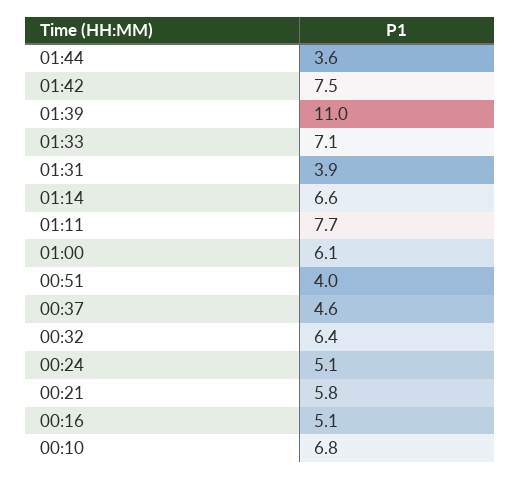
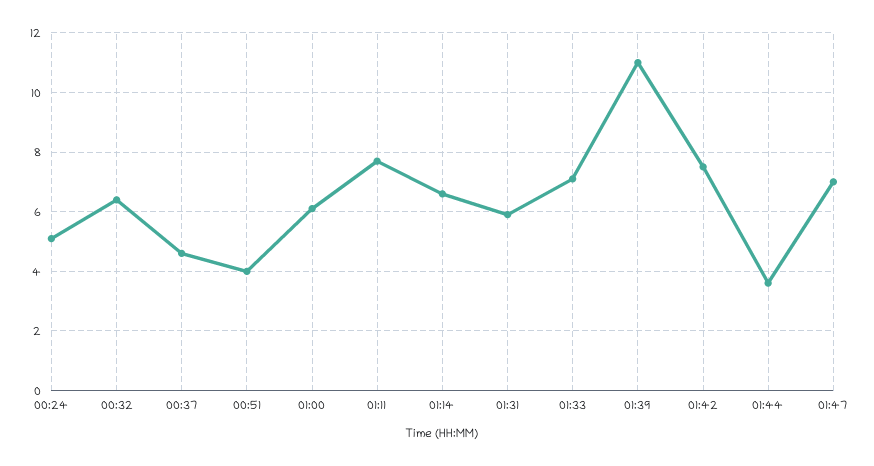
01:31: 3.9 -> 6
00:21: 5.8 -> none
00:16: 5.1 -> none
00:10: 6.8 -> none
01:47: none -> 7

